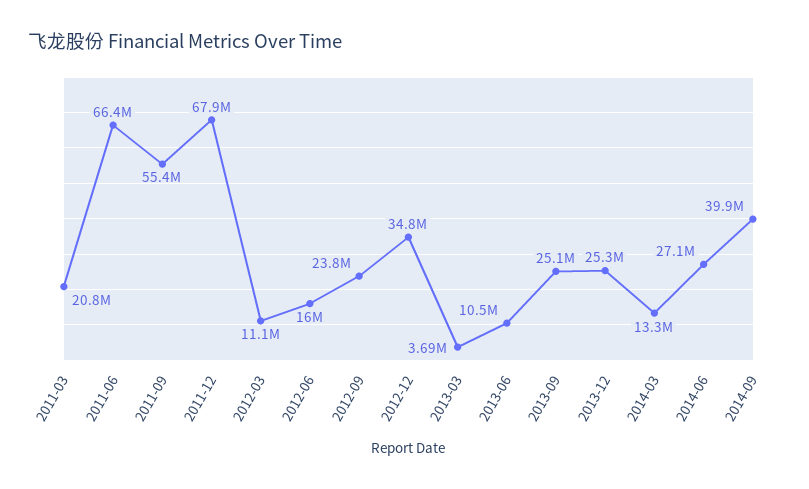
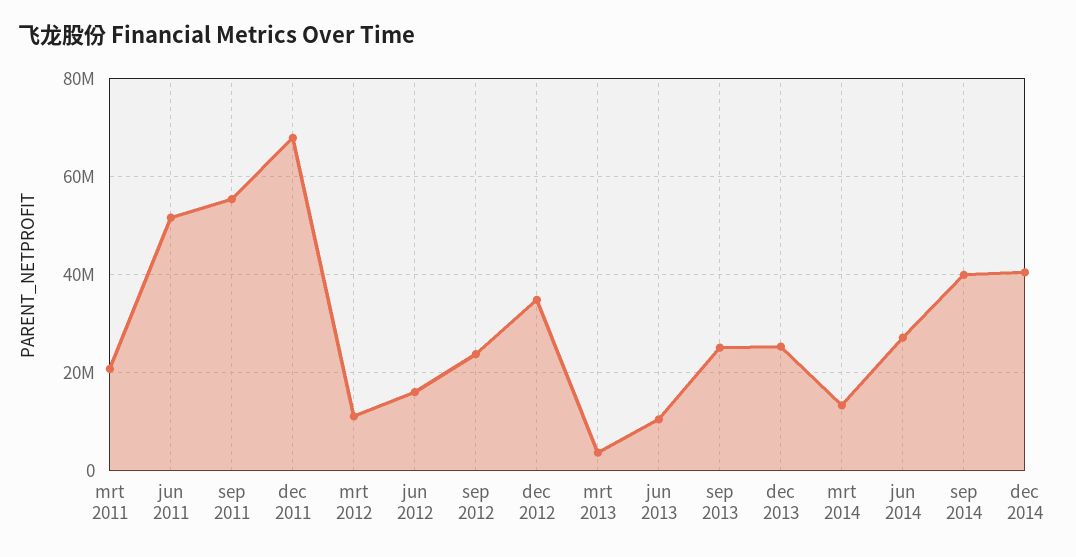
2011-06: 66400000 -> 52000000
dec 2014: none -> 40000000

